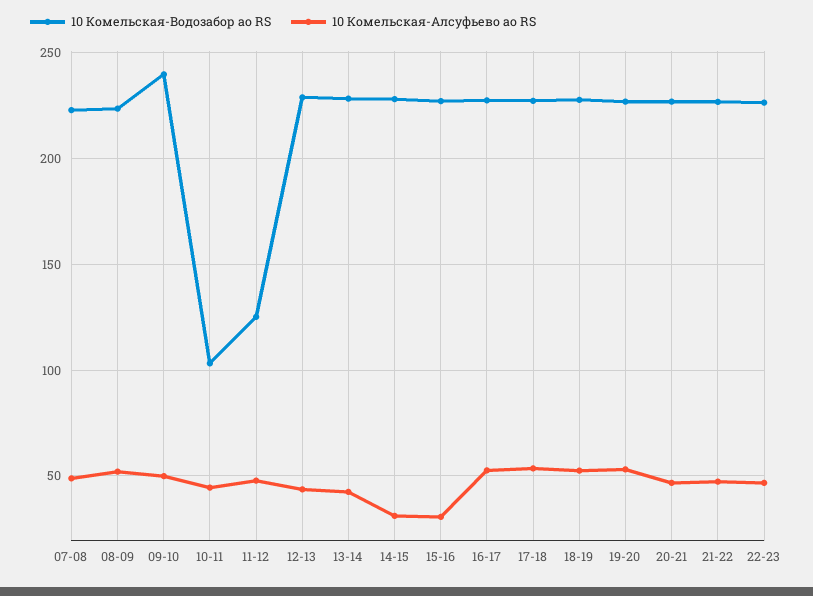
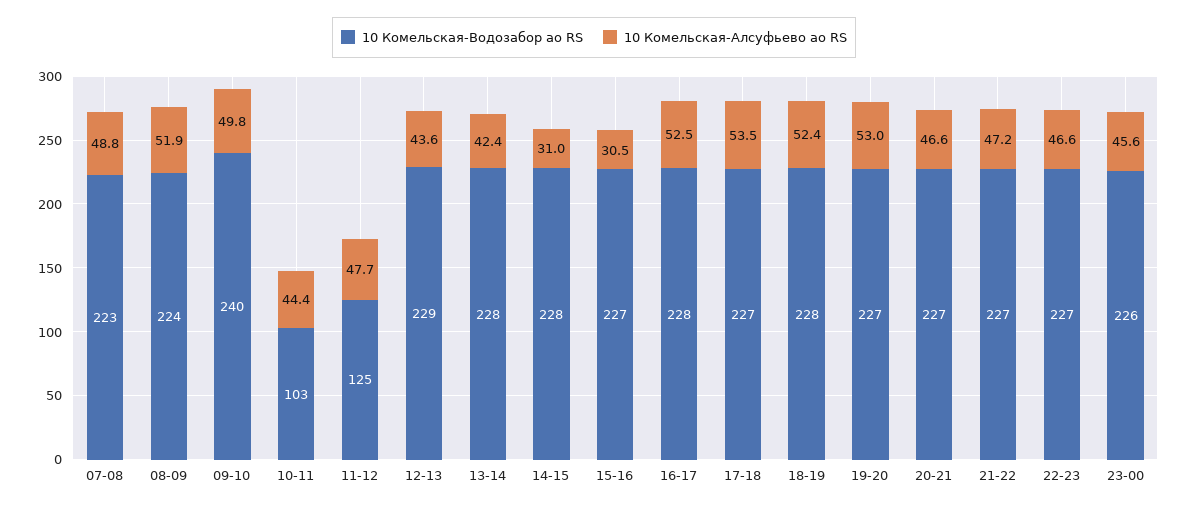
10 Комельская-Водозабор ао RS, 23-00: none -> 226
10 Комельская-Алсуфьево ао RS, 23-00: none -> 45.6

